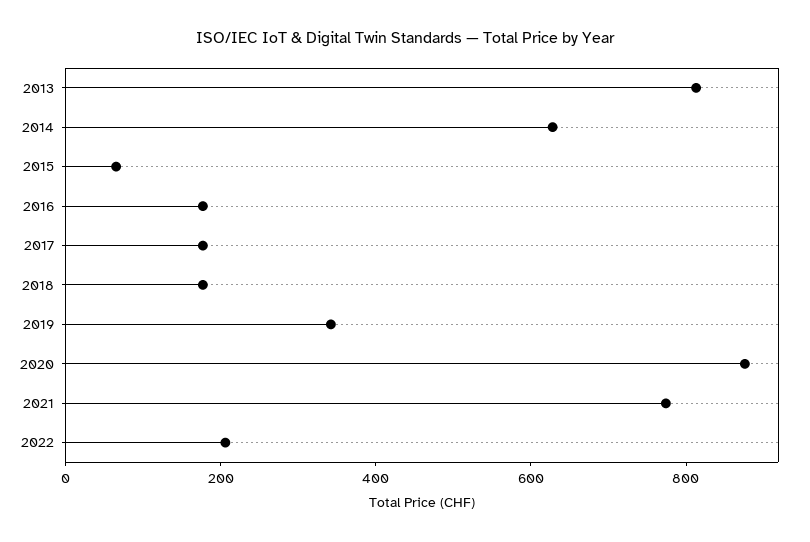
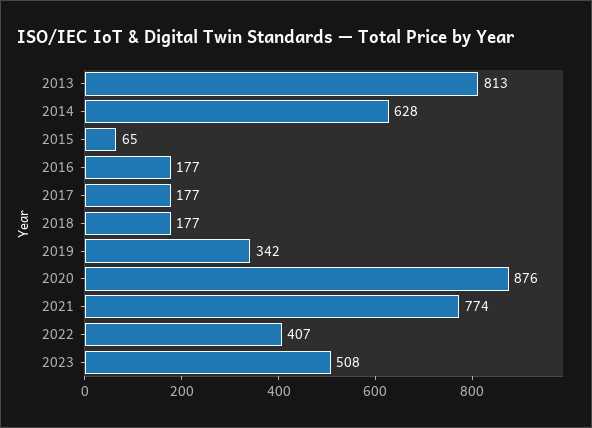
2022: 200 -> 407
2023: none -> 508

